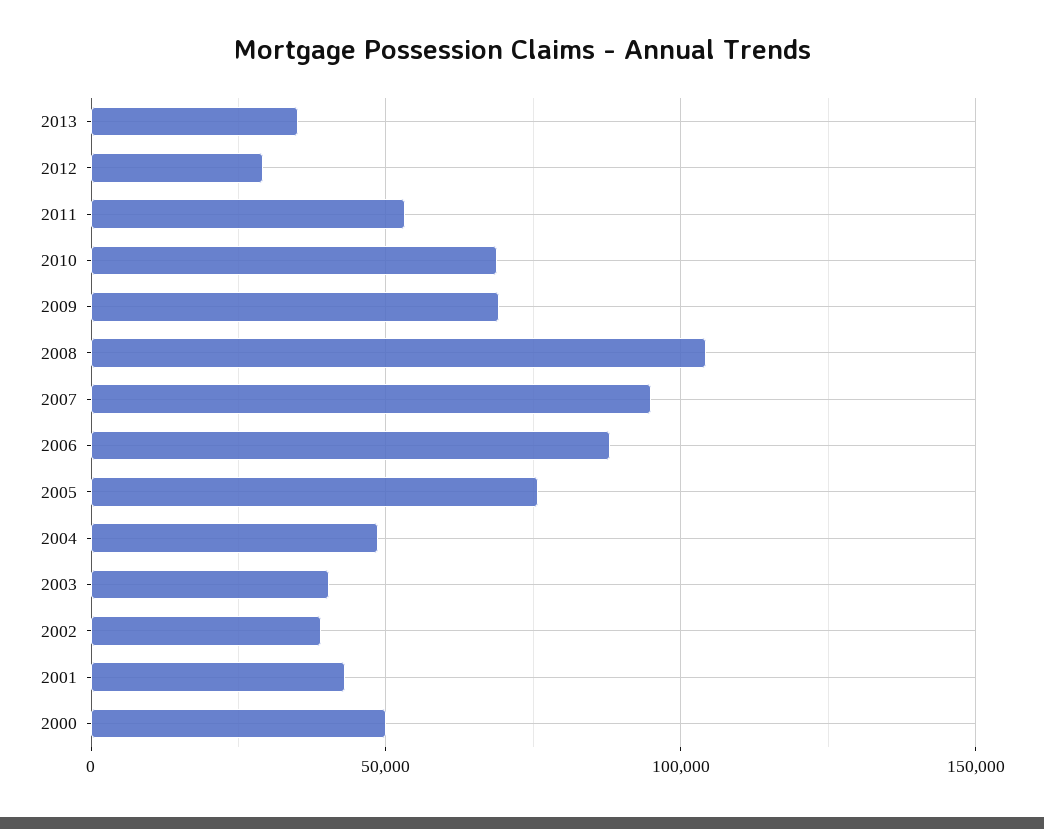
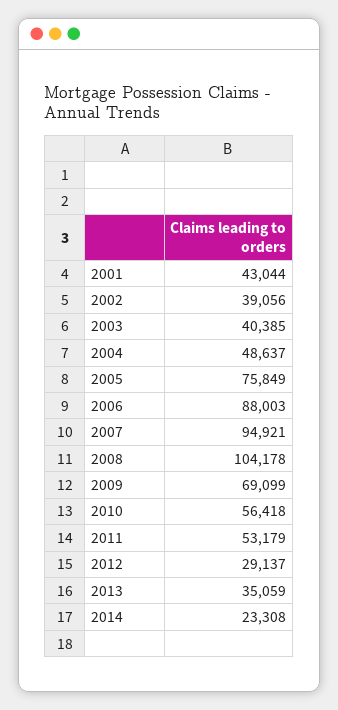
2010: 70000 -> 56418
2000: 50000 -> none
2014: none -> 23308

